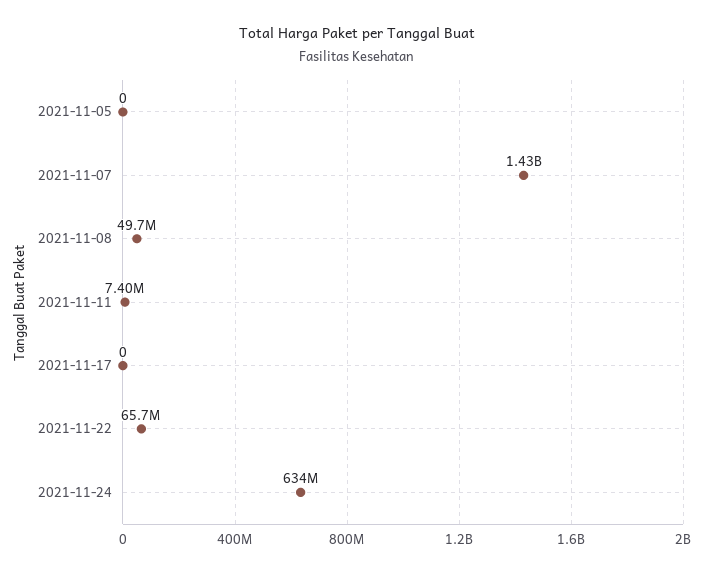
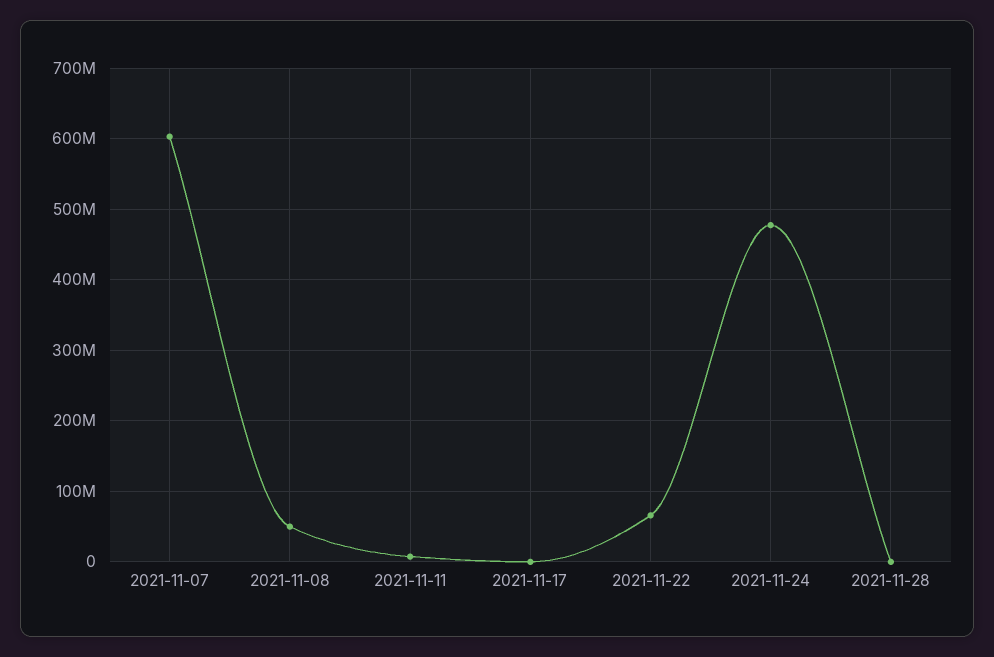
2021-11-05: 0 -> none
2021-11-07: 1430000000 -> 600000000
2021-11-24: 634000000 -> 480000000
2021-11-28: none -> 0

